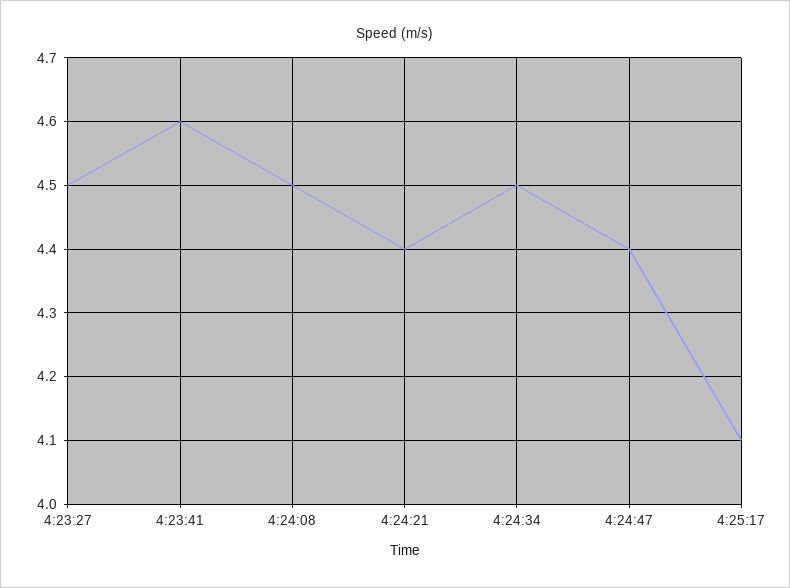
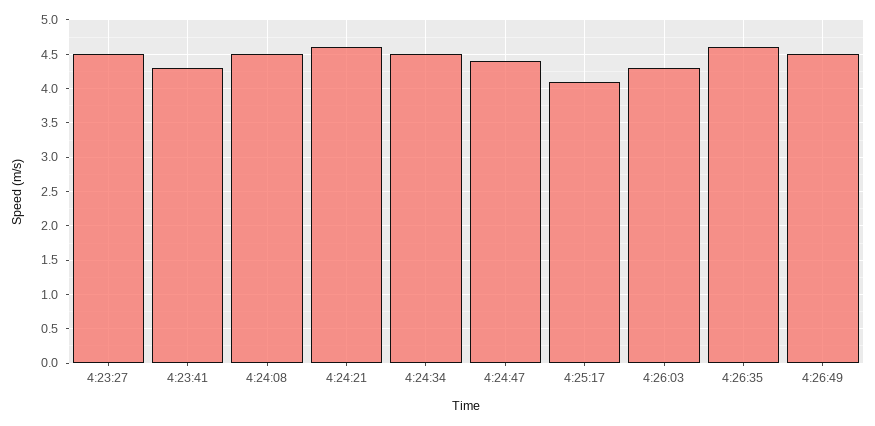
4:23:41: 4.6 -> 4.3
4:24:21: 4.4 -> 4.6
4:26:03: none -> 4.3
4:26:35: none -> 4.6
4:26:49: none -> 4.5

